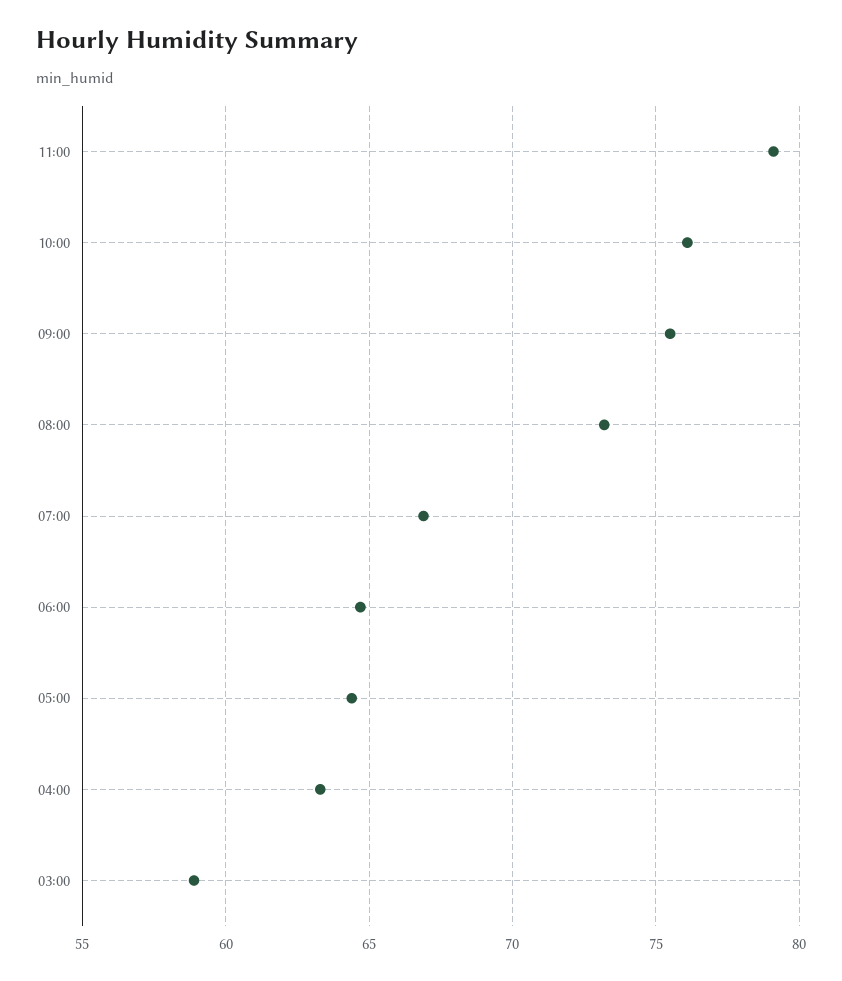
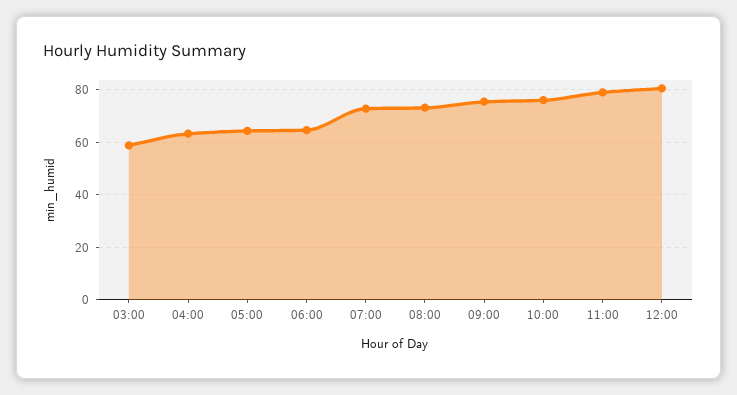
07:00: 67 -> 72.5
12:00: none -> 80

